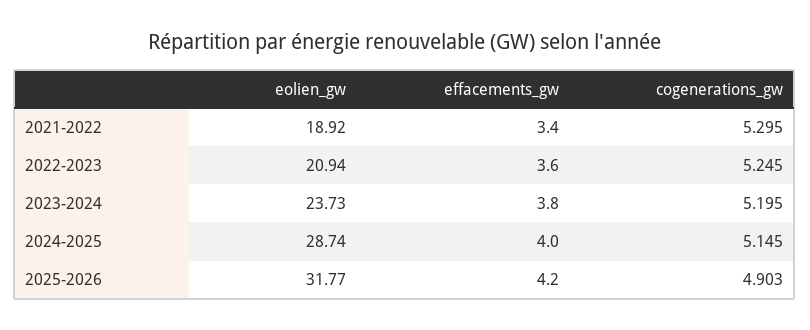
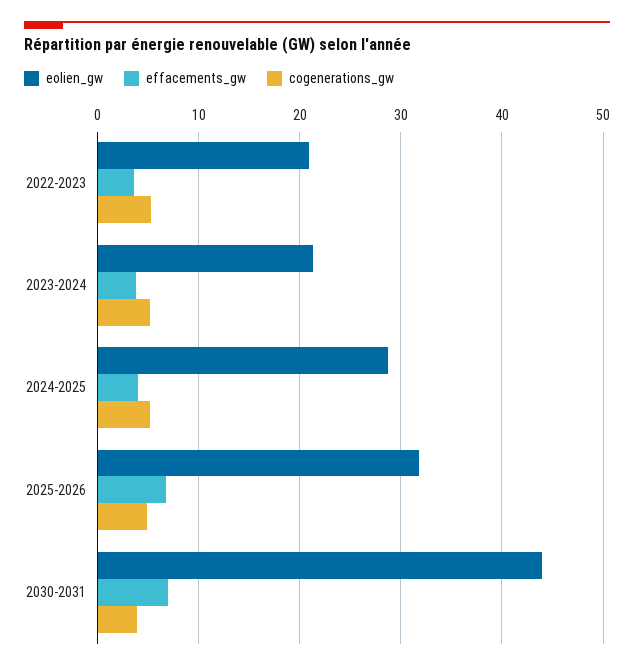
eolien_gw, 2021-2022: 18.92 -> none
effacements_gw, 2021-2022: 3.4 -> none
cogenerations_gw, 2021-2022: 5.295 -> none
eolien_gw, 2023-2024: 23.73 -> 21
effacements_gw, 2025-2026: 4.2 -> 7
eolien_gw, 2030-2031: none -> 44
effacements_gw, 2030-2031: none -> 7
cogenerations_gw, 2030-2031: none -> 4

